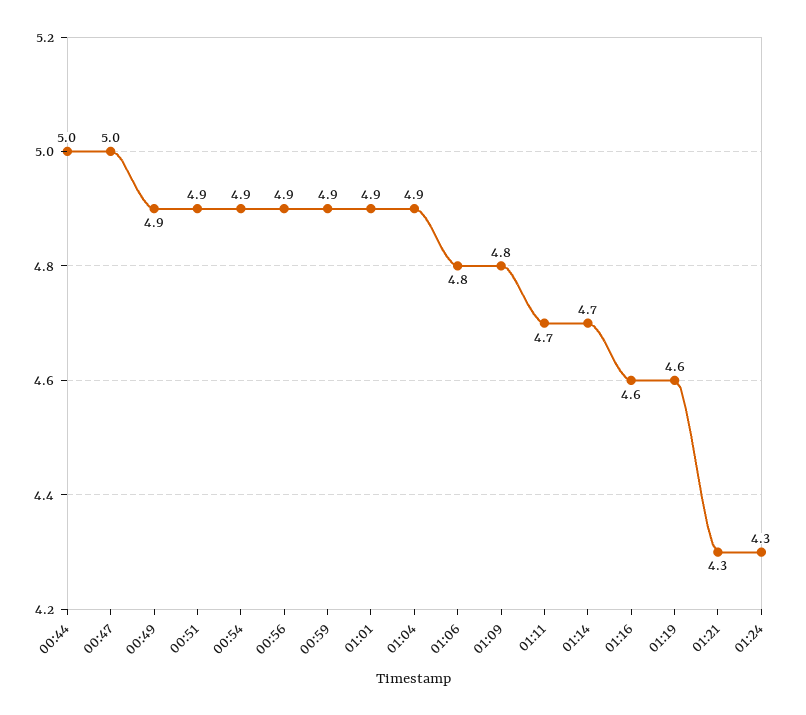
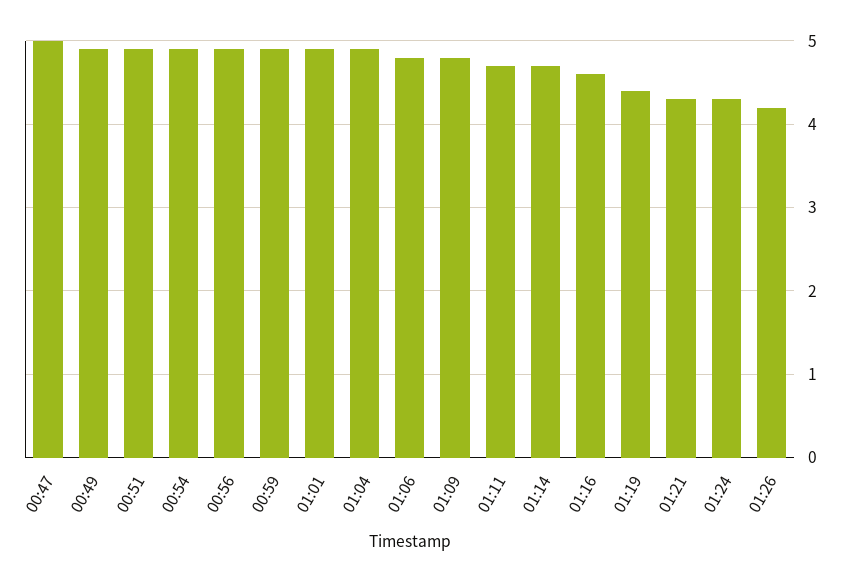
00:44: 5 -> none
01:19: 4.6 -> 4.4
01:26: none -> 4.2

